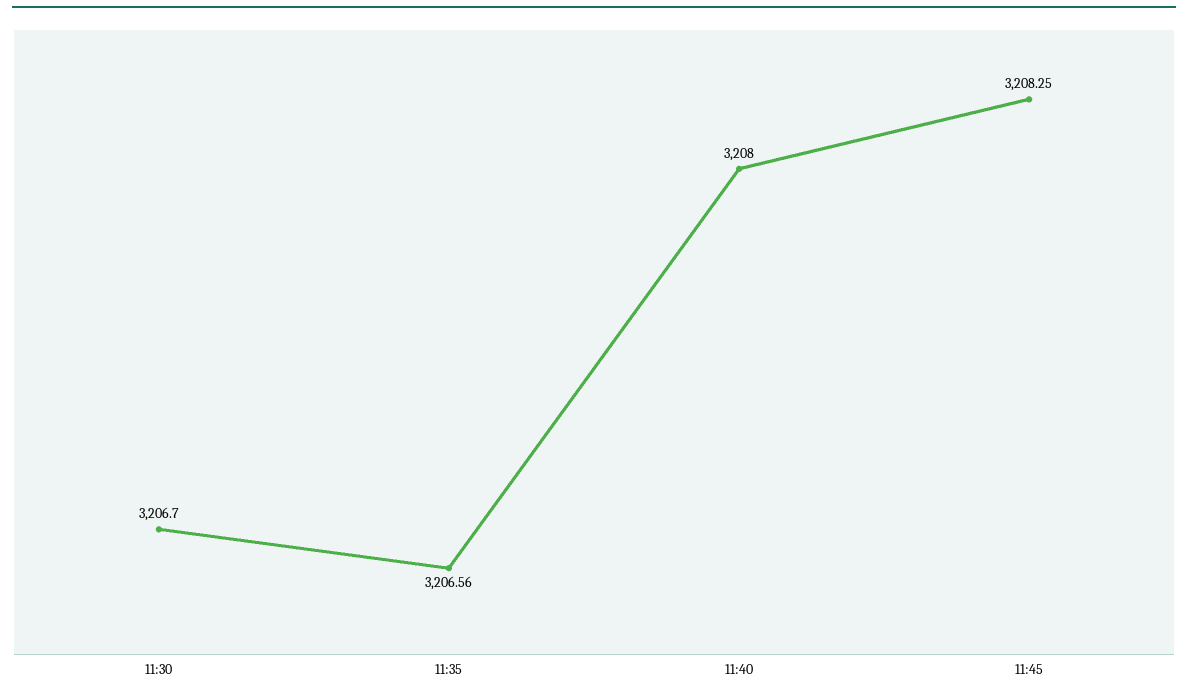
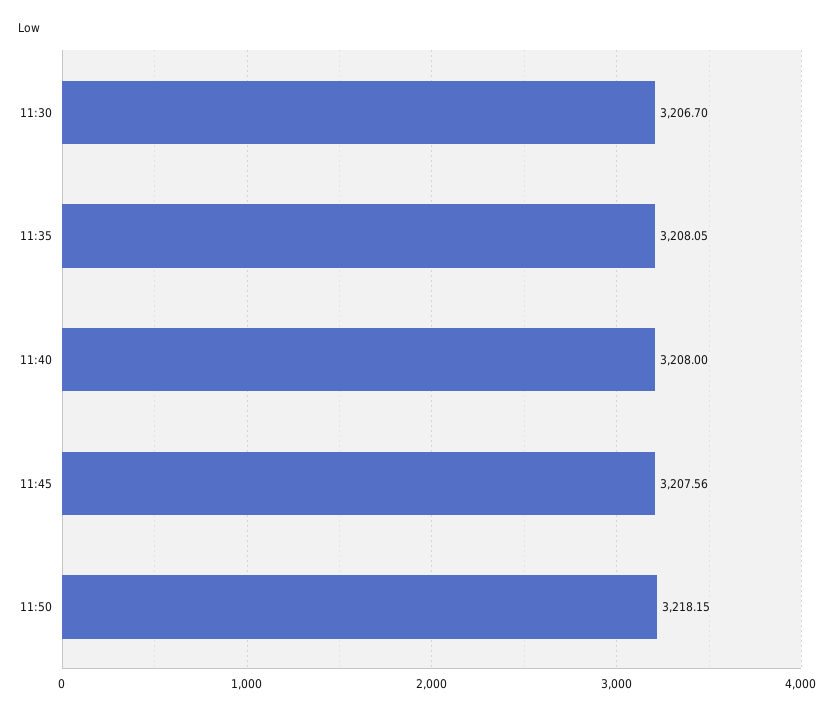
11:35: 3206.56 -> 3208.05
11:45: 3208.25 -> 3207.56
11:50: none -> 3218.15

